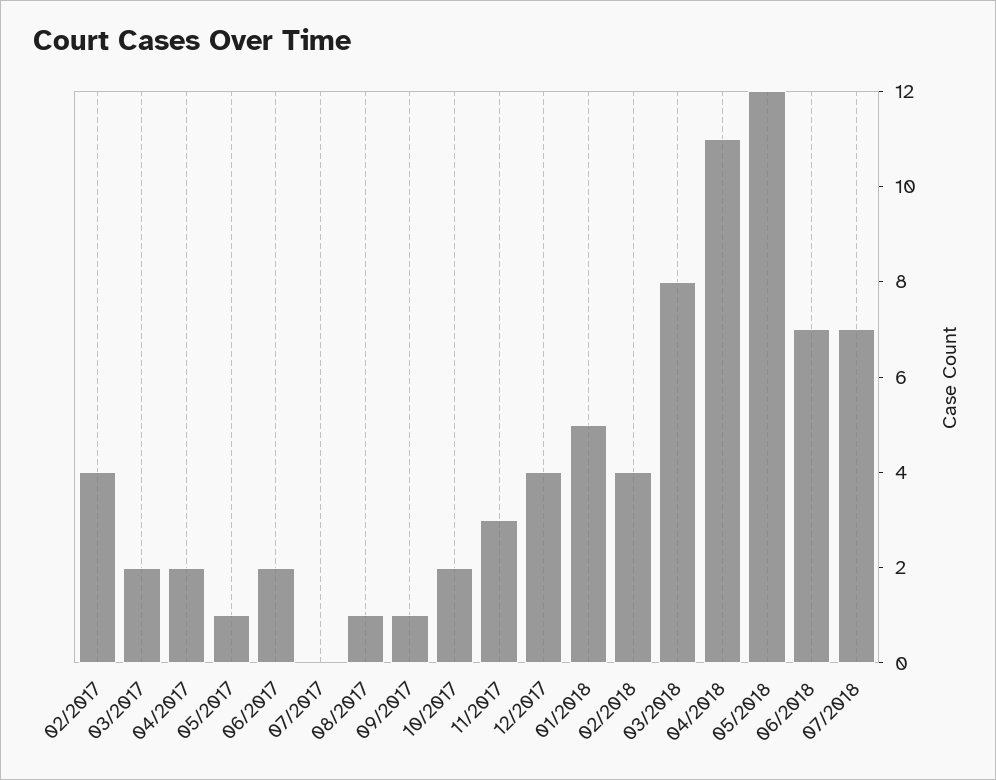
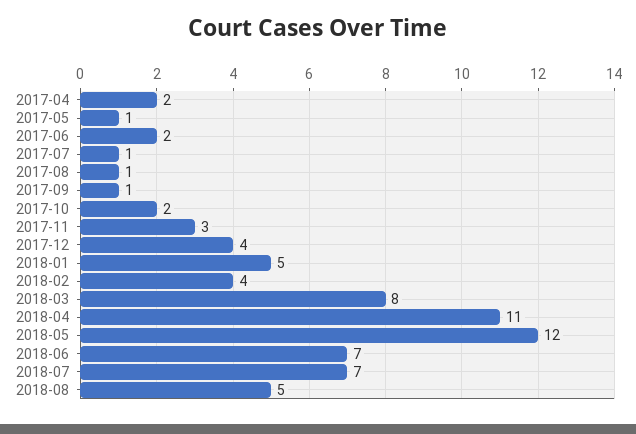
02/2017: 4 -> none
03/2017: 2 -> none
07/2017: 0 -> 1
2018-08: none -> 5

